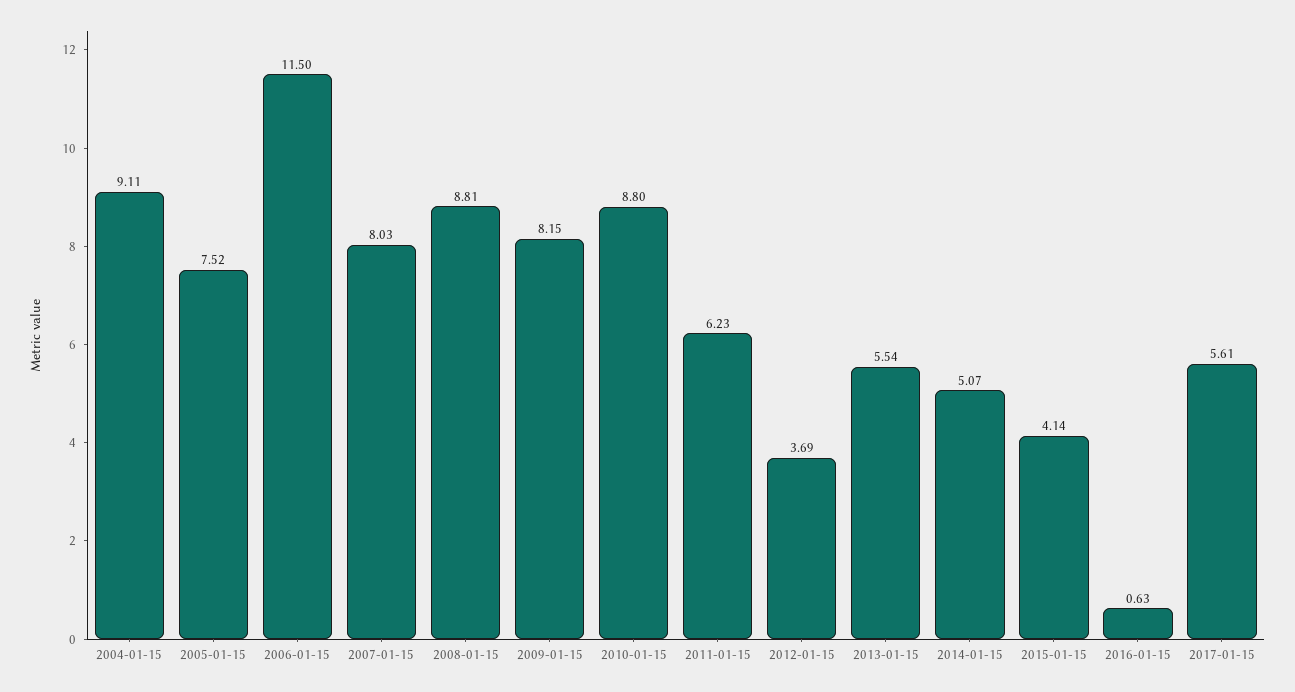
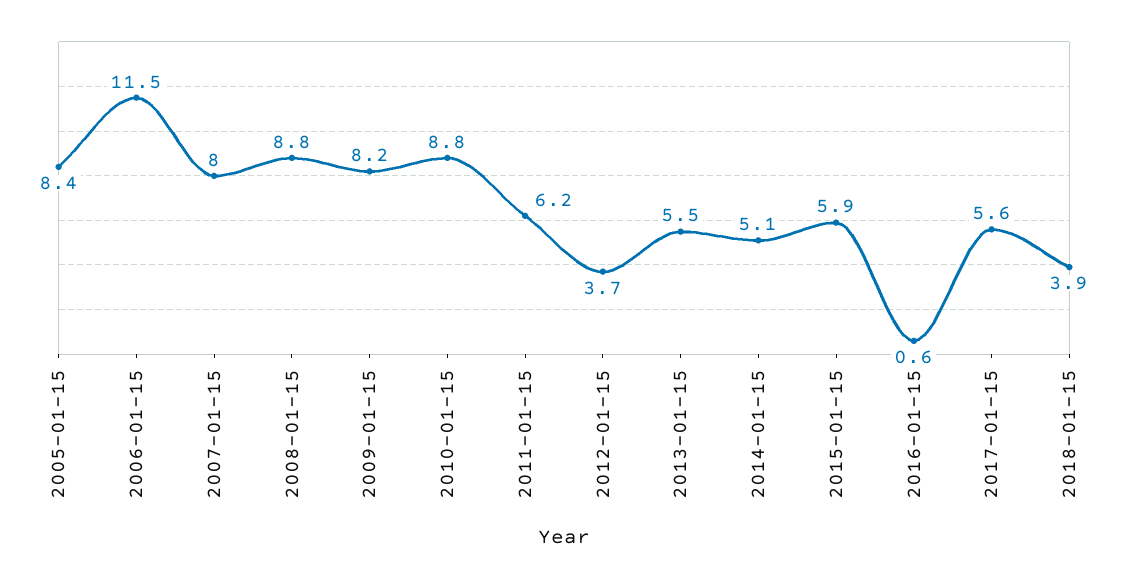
2004-01-15: 9.11 -> none
2005-01-15: 7.52 -> 8.4
2015-01-15: 4.14 -> 5.9
2018-01-15: none -> 3.9

